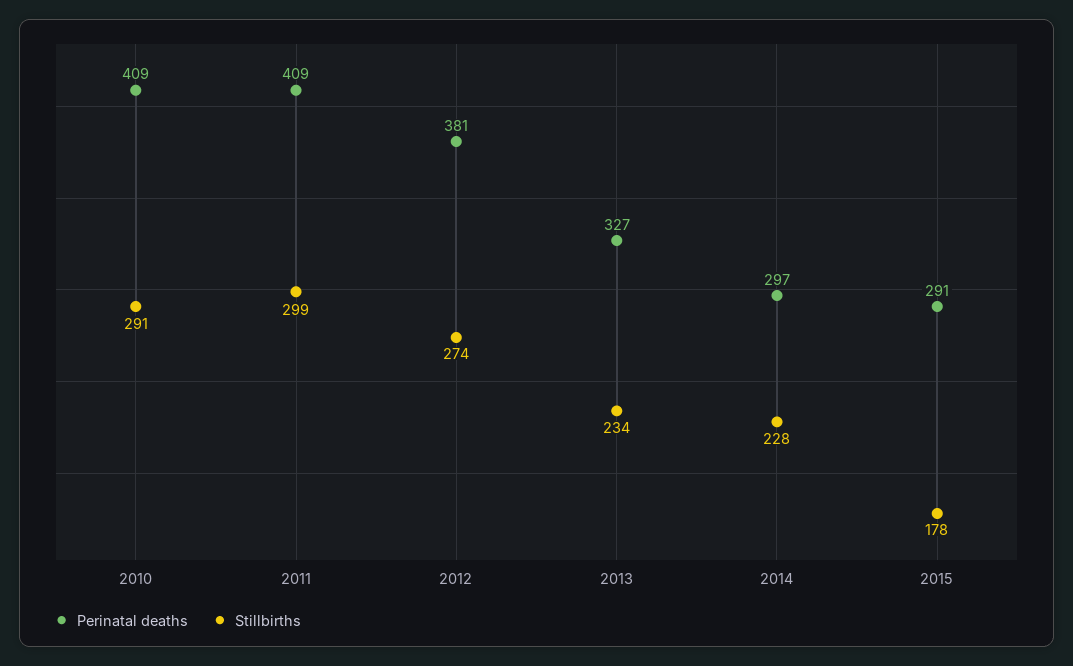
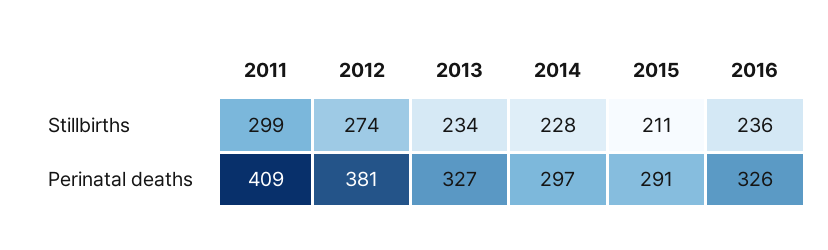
Perinatal deaths, 2010: 409 -> none
Stillbirths, 2010: 291 -> none
Stillbirths, 2015: 178 -> 211
Stillbirths, 2016: none -> 236
Perinatal deaths, 2016: none -> 326

